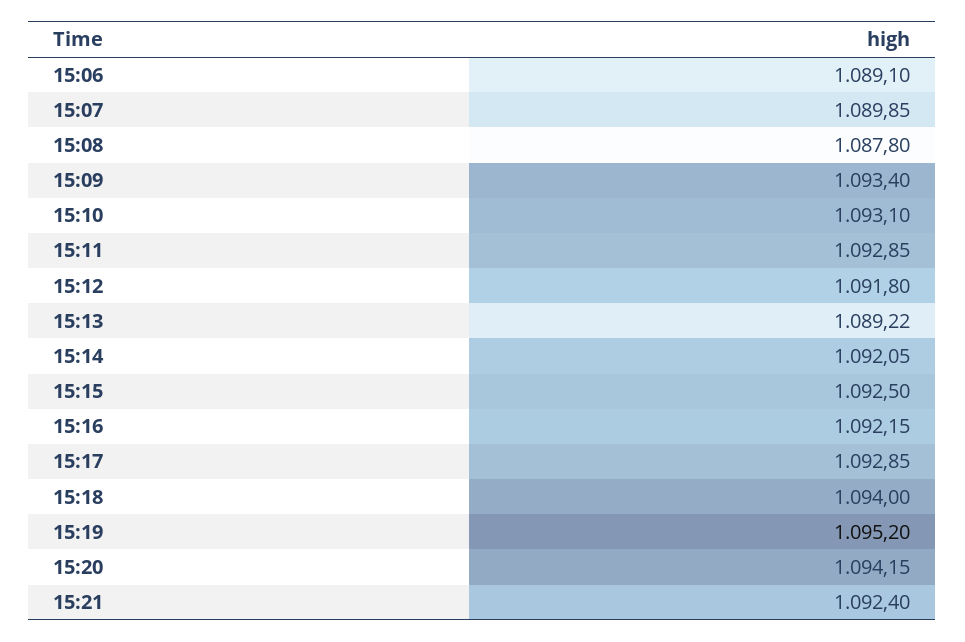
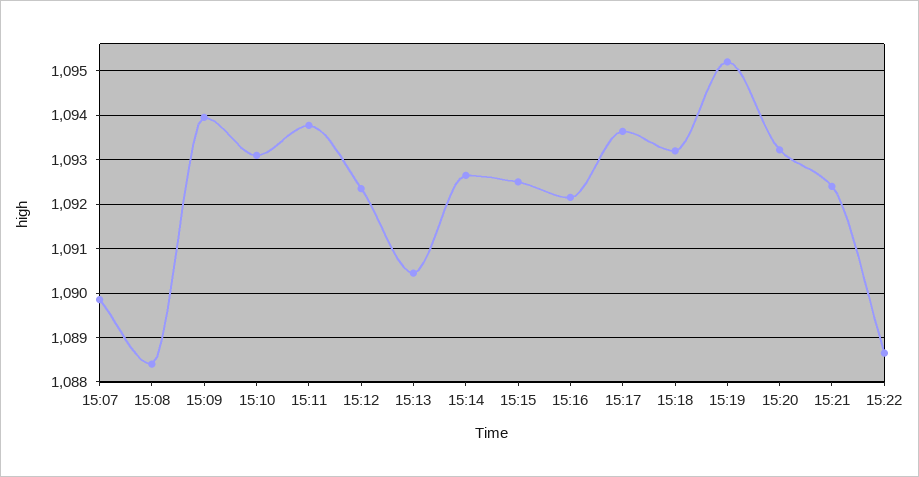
15:06: 1089.1 -> none
15:08: 1087.8 -> 1088.4
15:09: 1093.4 -> 1094
15:11: 1092.85 -> 1093.8
15:12: 1091.8 -> 1092.4
15:13: 1089.22 -> 1090.4
15:14: 1092.05 -> 1092.6
15:17: 1092.85 -> 1093.6
15:18: 1094 -> 1093.2
15:20: 1094.15 -> 1093.2
15:22: none -> 1088.6

